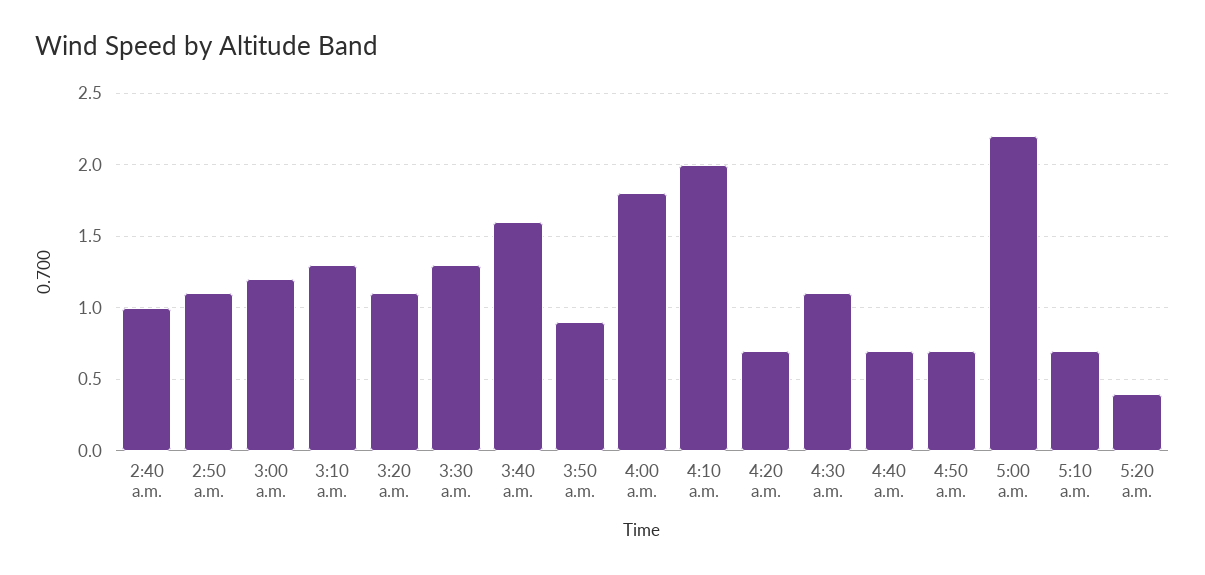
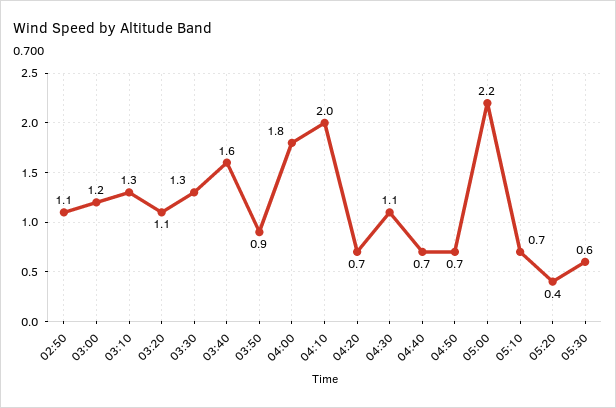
2:40 a.m.: 1 -> none
05:30: none -> 0.6

